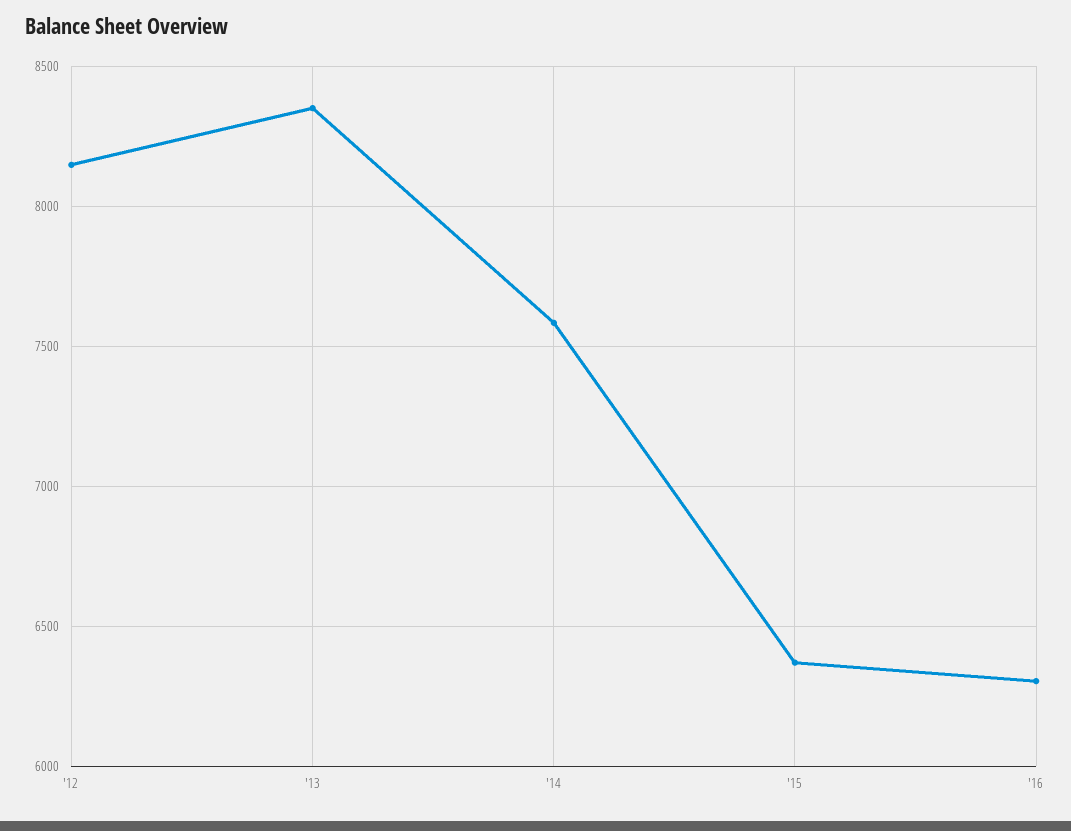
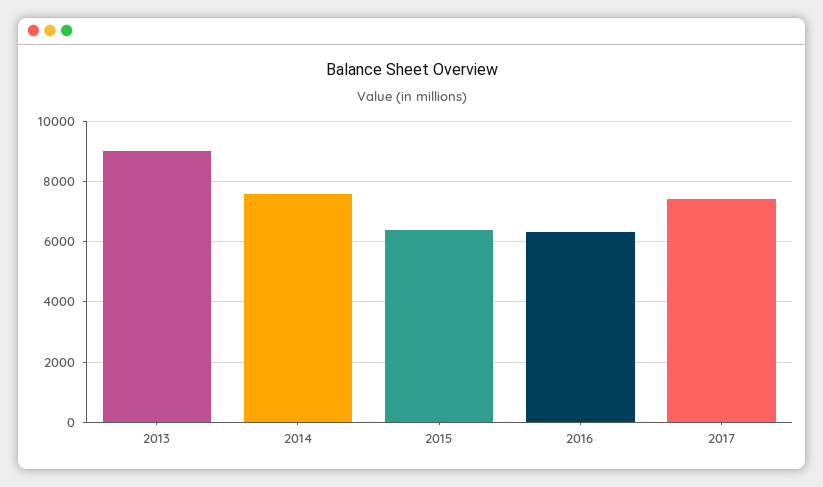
'12: 8150 -> none
'13: 8350 -> 9000
2017: none -> 7400

